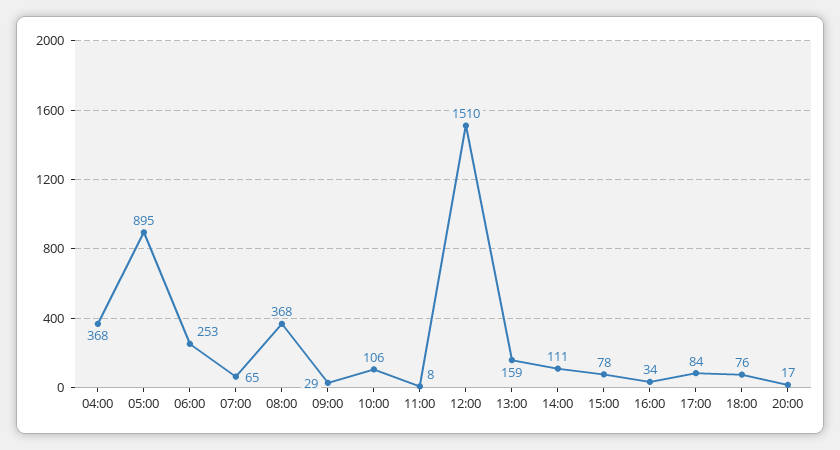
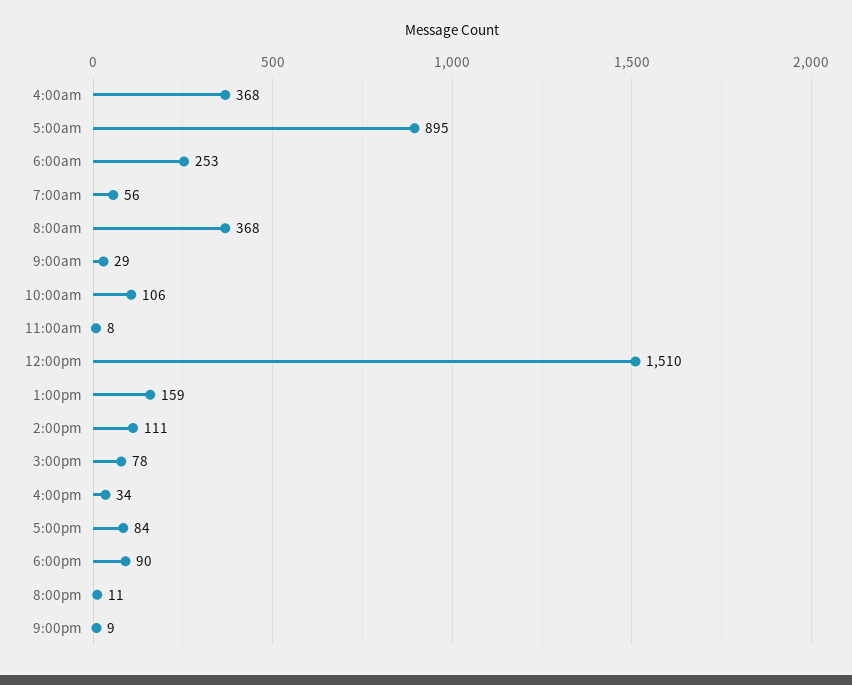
07:00: 65 -> 56
18:00: 76 -> 90
20:00: 17 -> 11
9:00pm: none -> 9

